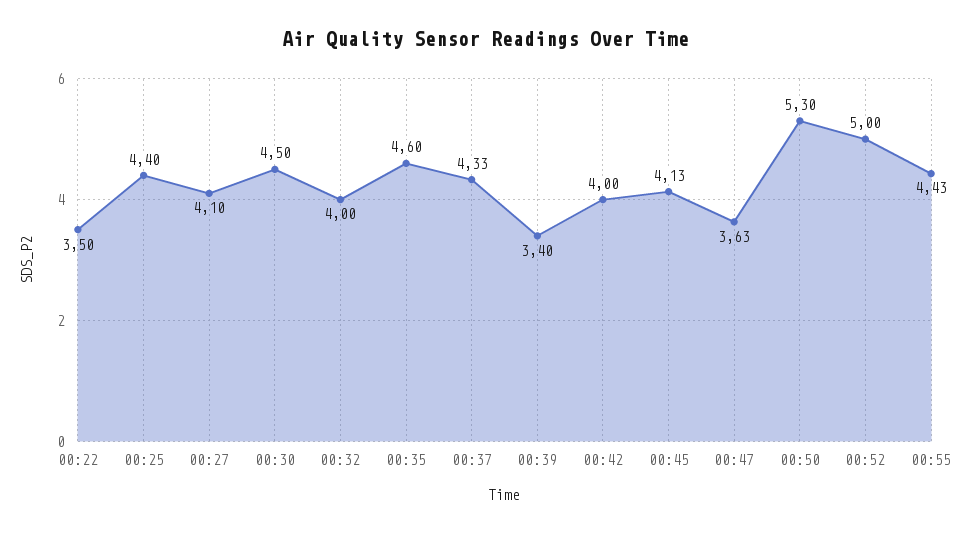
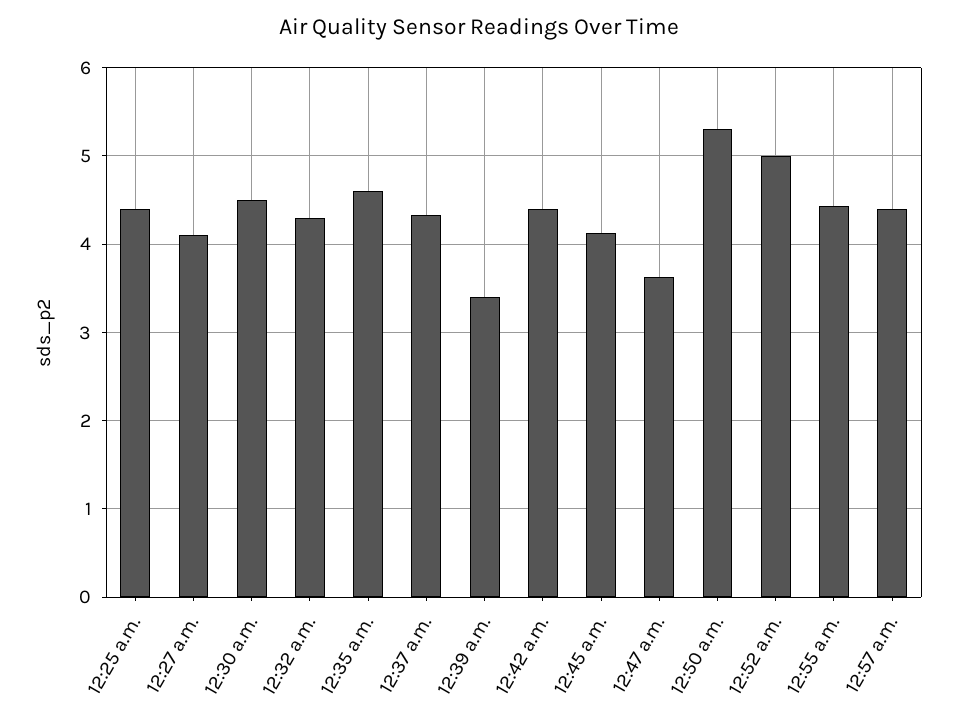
00:22: 3.5 -> none
00:32: 4 -> 4.3
00:42: 4 -> 4.4
12:57 a.m.: none -> 4.4

